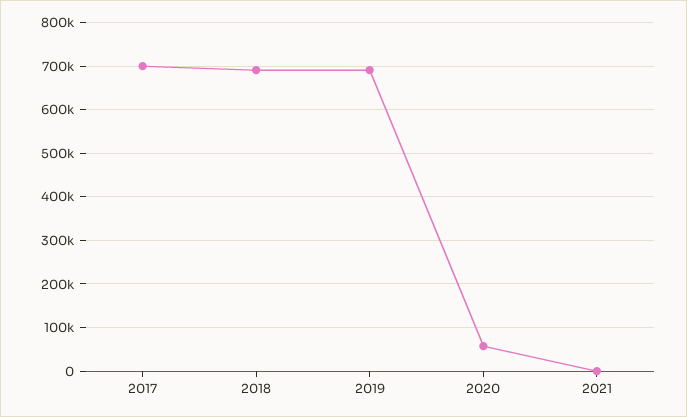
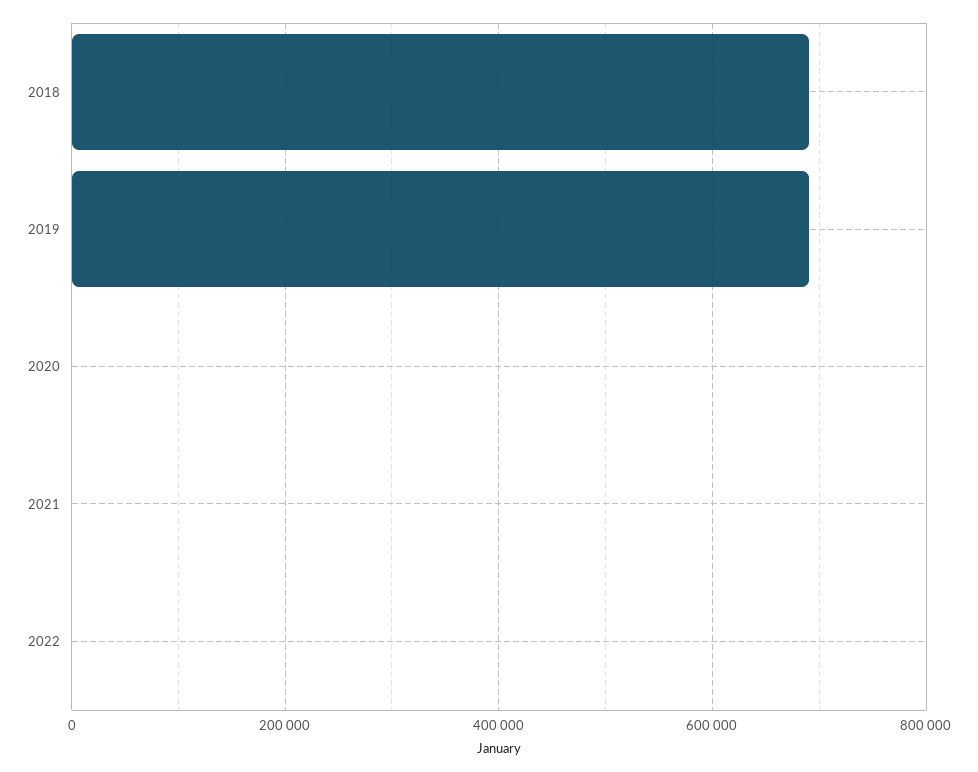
2017: 700000 -> none
2020: 60000 -> 0
2022: none -> 0

